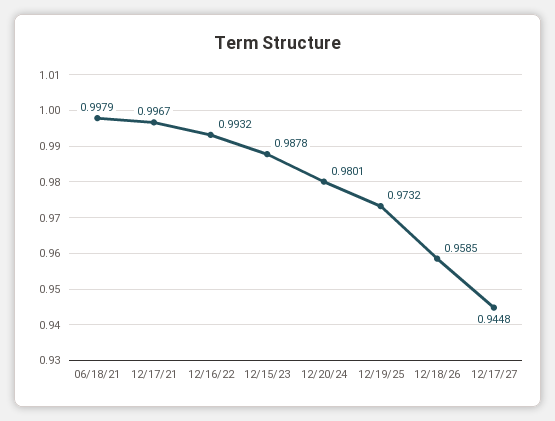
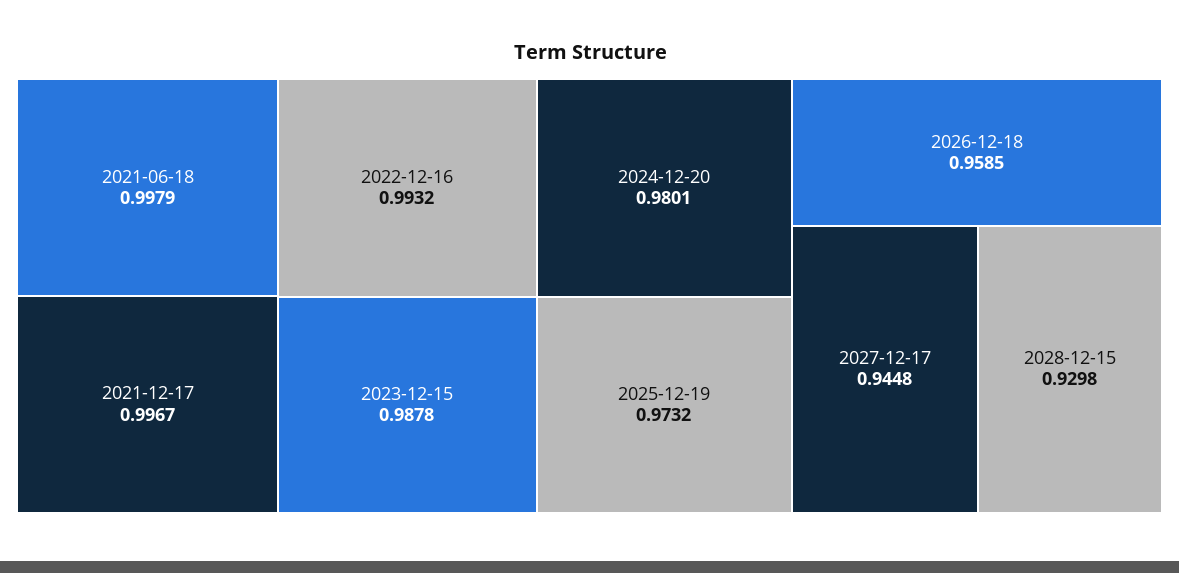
2028-12-15: none -> 0.9298

